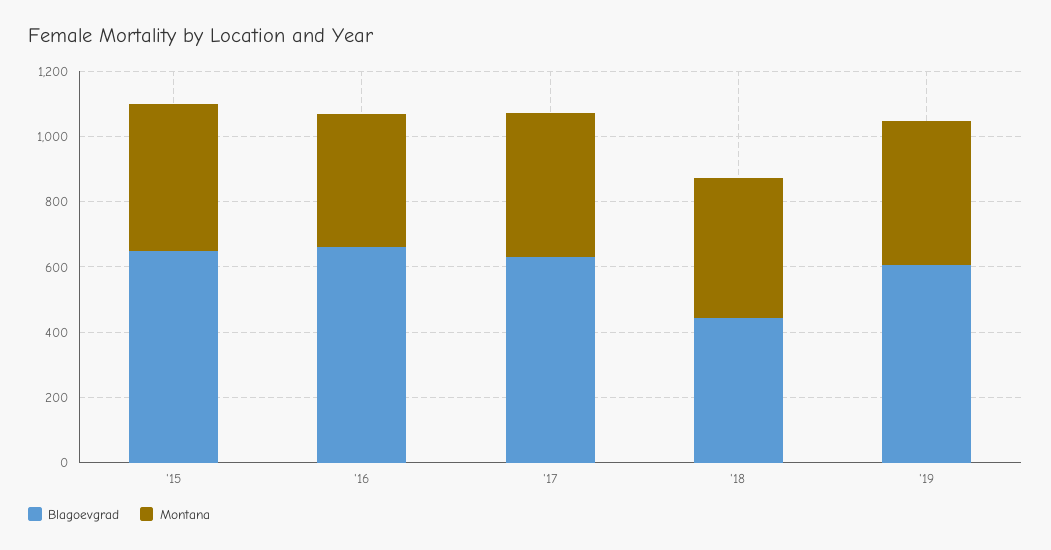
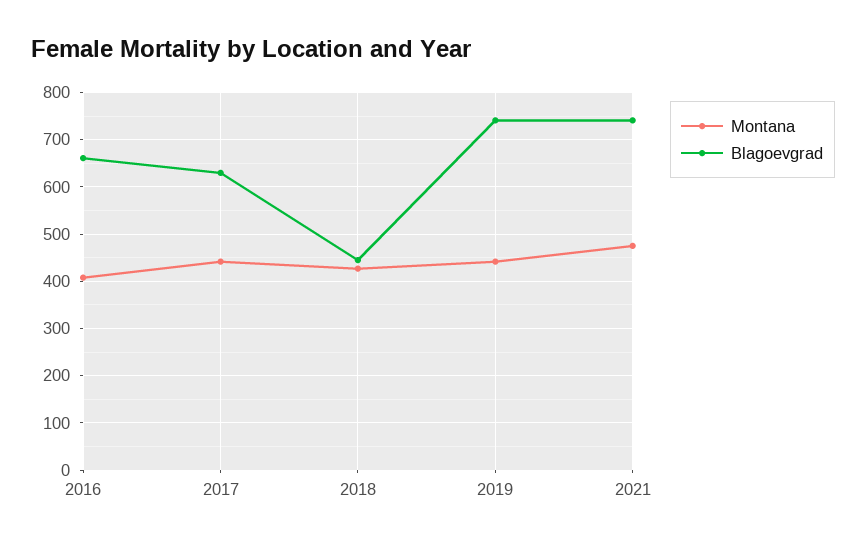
Blagoevgrad, '15: 650 -> none
Montana, '15: 450 -> none
Blagoevgrad, '19: 600 -> 740
Montana, 2021: none -> 480
Blagoevgrad, 2021: none -> 740

